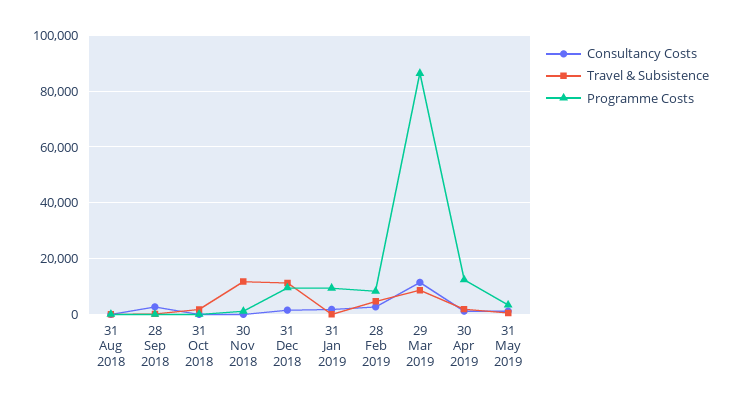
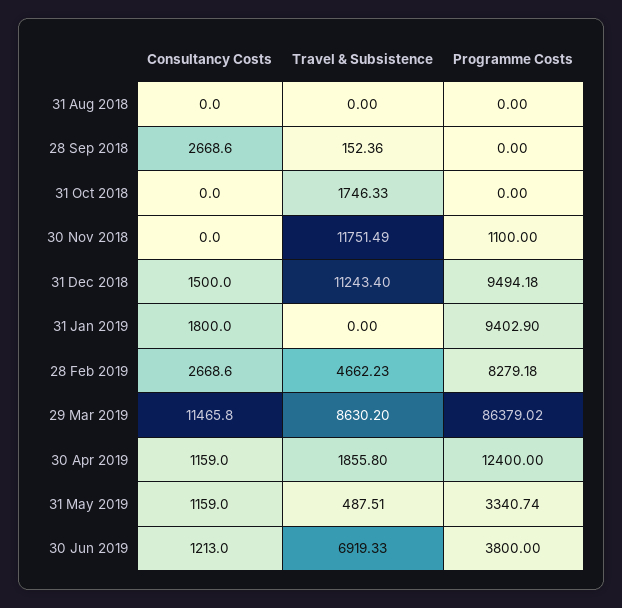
Consultancy Costs, 30 Jun 2019: none -> 1213
Travel & Subsistence, 30 Jun 2019: none -> 6919.33
Programme Costs, 30 Jun 2019: none -> 3800

